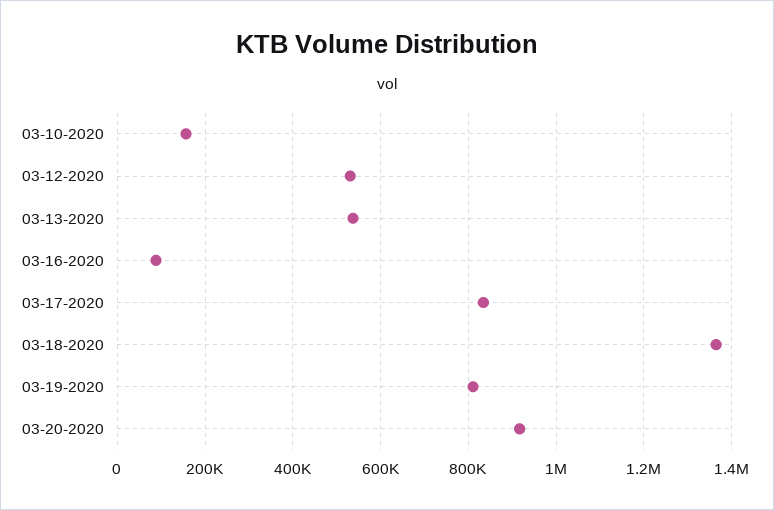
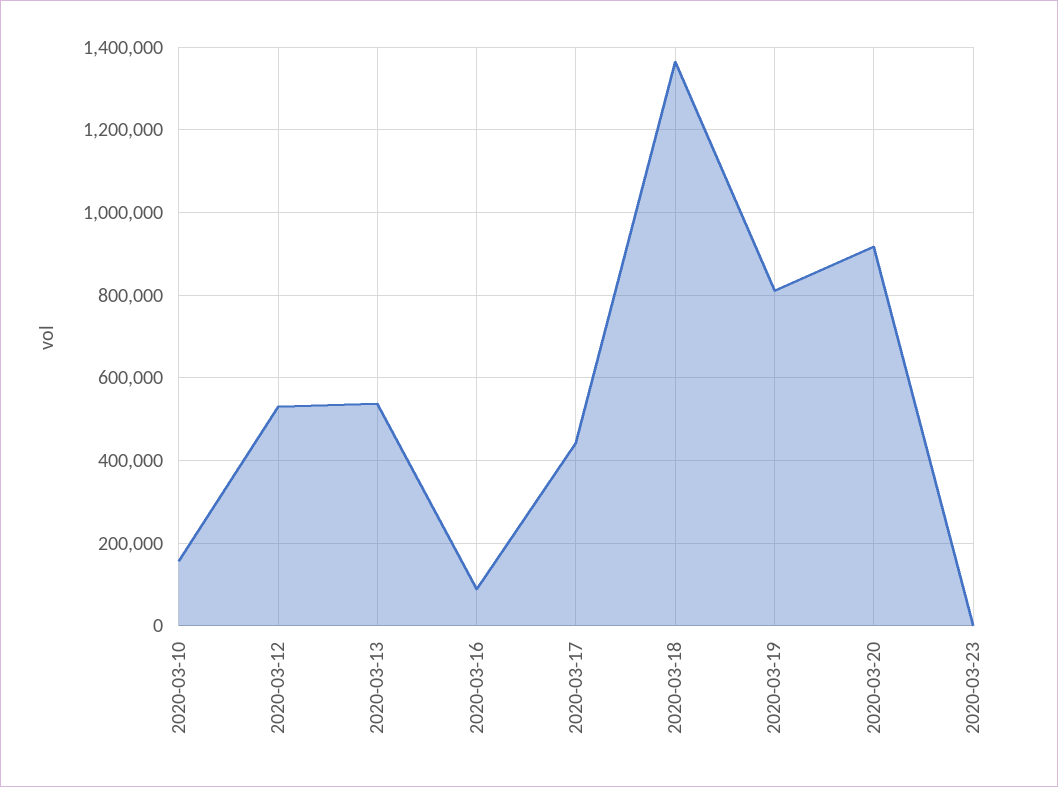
03-17-2020: 840000 -> 440000
2020-03-23: none -> 0

